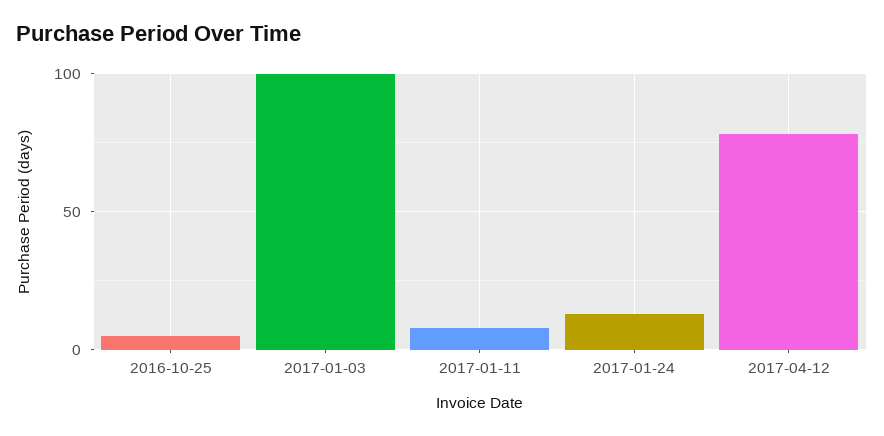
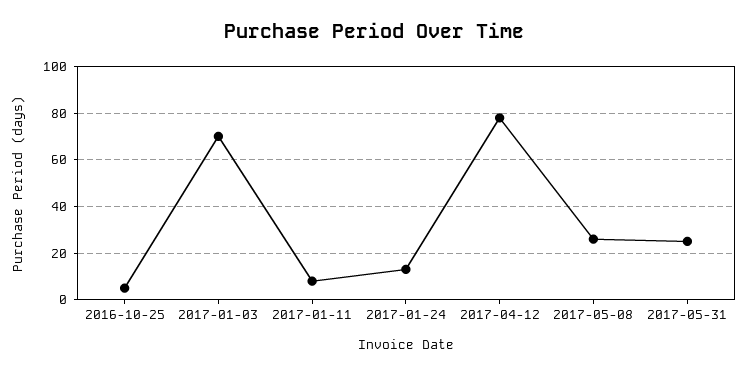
2017-01-03: 100 -> 70
2017-05-08: none -> 25
2017-05-31: none -> 25

